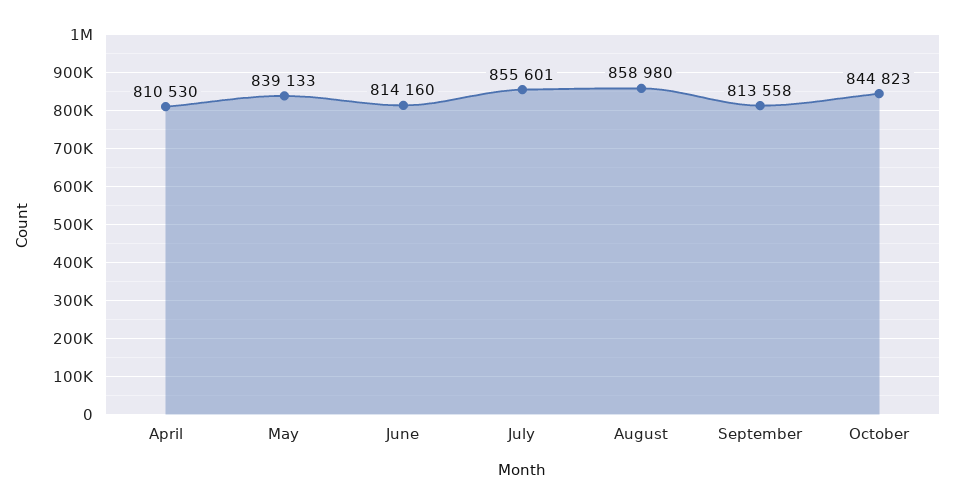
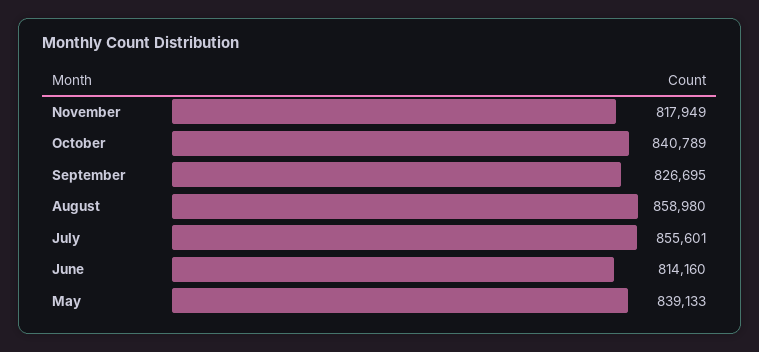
April: 810530 -> none
September: 813558 -> 826695
October: 844823 -> 840789
November: none -> 817949

